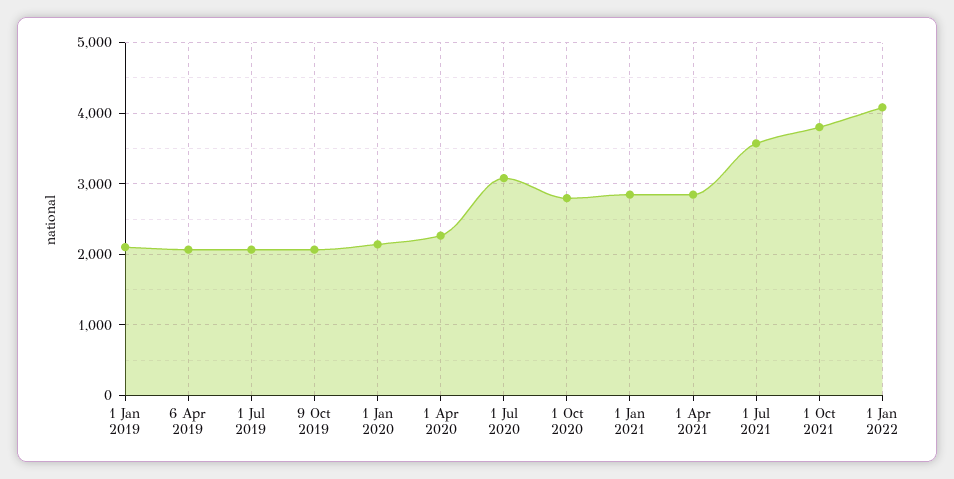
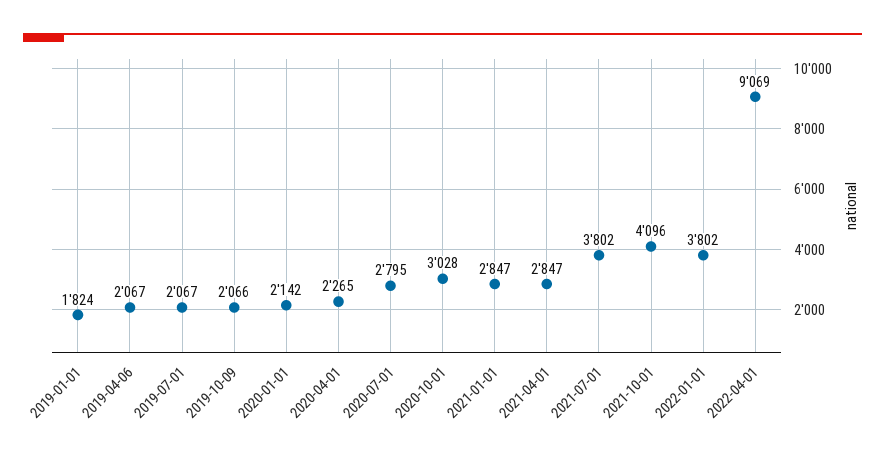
1 Jan 2019: 2100 -> 1824
1 Jul 2020: 3100 -> 2795
1 Oct 2020: 2800 -> 3028
1 Jul 2021: 3600 -> 3802
1 Oct 2021: 3800 -> 4096
1 Jan 2022: 4100 -> 3802
2022-04-01: none -> 9069

